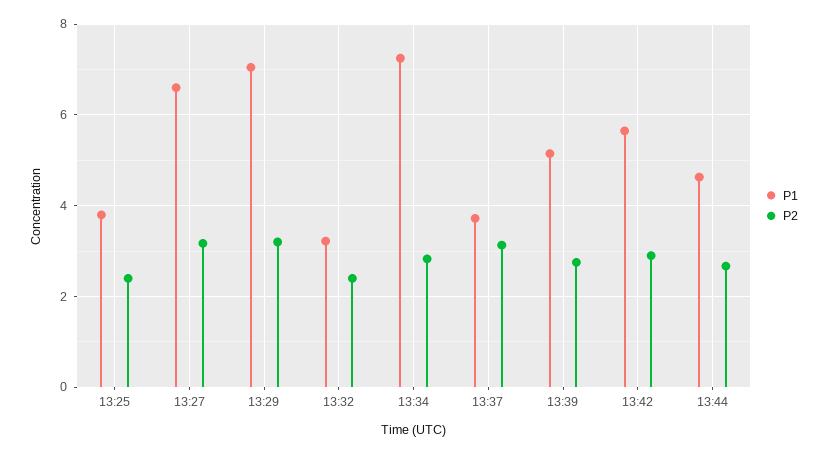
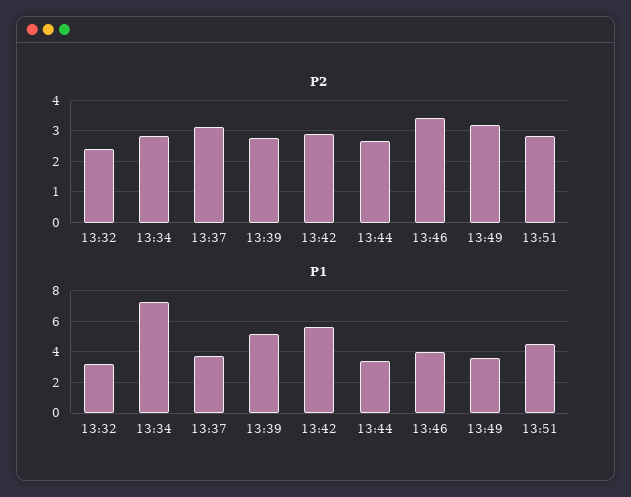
P1, 13:25: 3.8 -> none
P2, 13:25: 2.4 -> none
P1, 13:27: 6.6 -> none
P2, 13:27: 3.2 -> none
P1, 13:29: 7 -> none
P2, 13:29: 3.2 -> none
P1, 13:44: 4.6 -> 3.5
P2, 13:46: none -> 3.4
P2, 13:49: none -> 3.2
P2, 13:51: none -> 2.8
P1, 13:46: none -> 4
P1, 13:49: none -> 3.5
P1, 13:51: none -> 4.5

